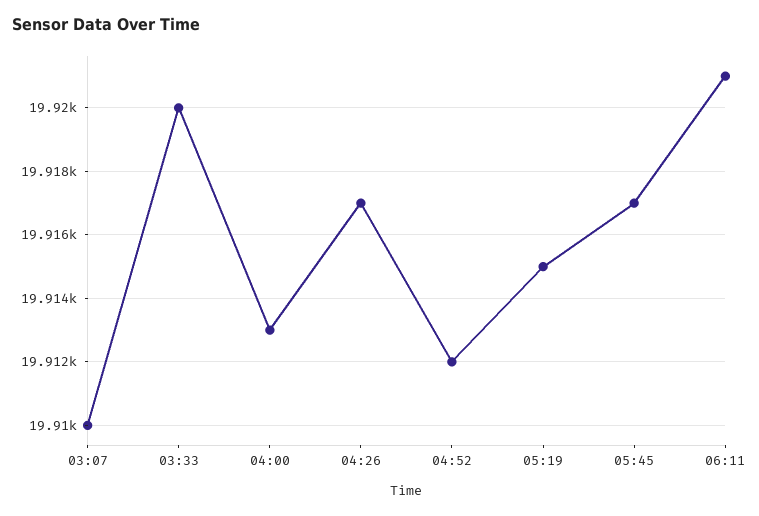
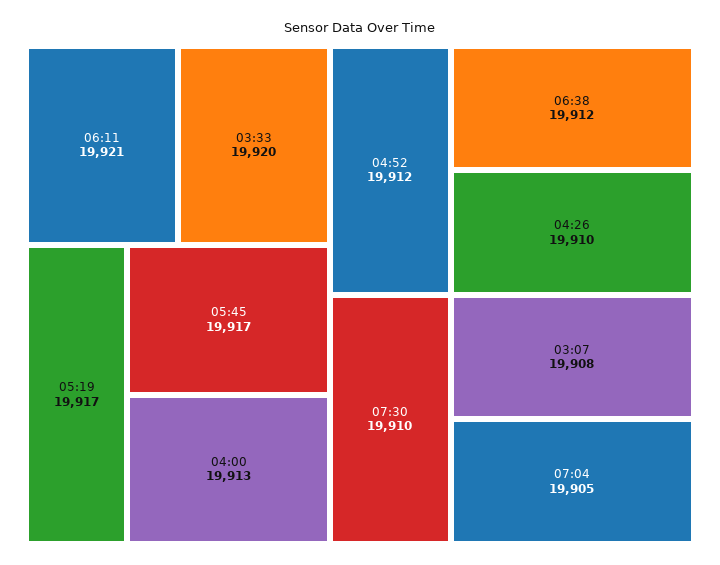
03:07: 19910 -> 19908
04:26: 19917 -> 19910
05:19: 19915 -> 19917
06:38: none -> 19912
07:30: none -> 19910
07:04: none -> 19905

